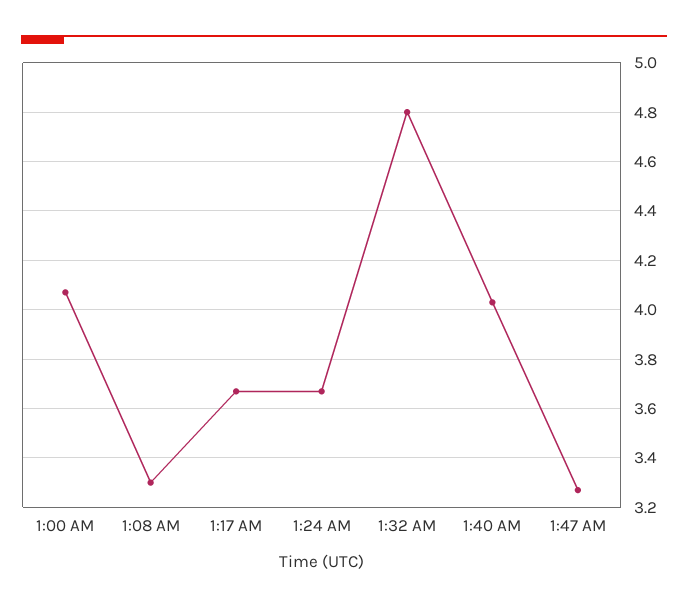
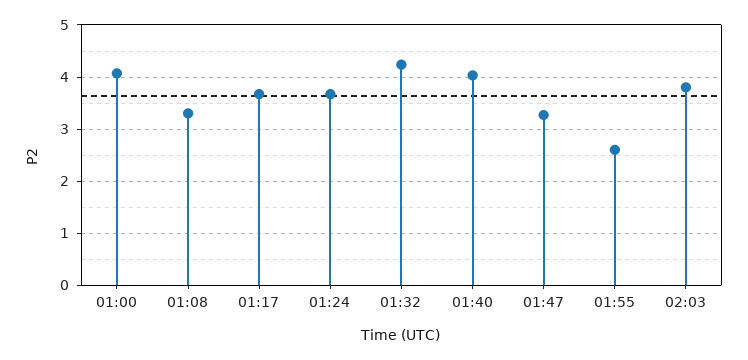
1:32 AM: 4.8 -> 4.2
01:55: none -> 2.6
02:03: none -> 3.8

